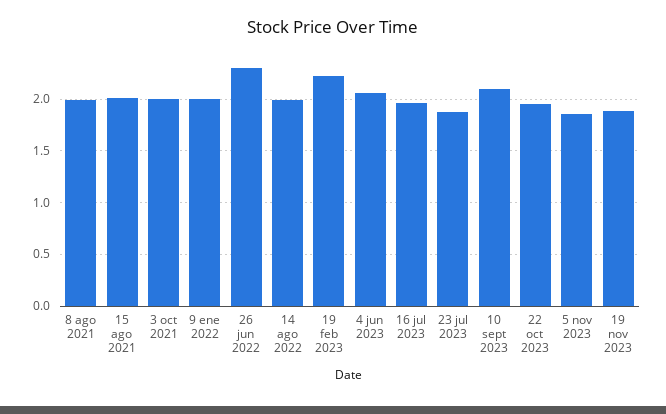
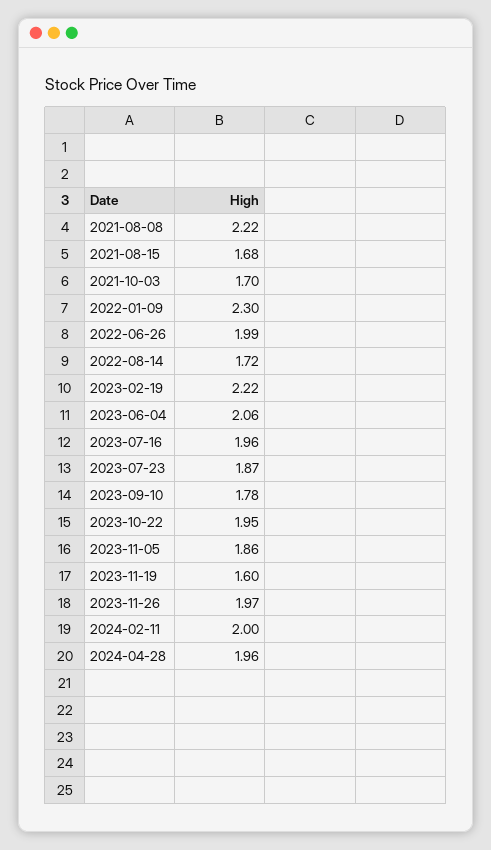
8 ago 2021: 2 -> 2.22
15 ago 2021: 2 -> 1.68
3 oct 2021: 2 -> 1.7
9 ene 2022: 2 -> 2.3
26 jun 2022: 2.3 -> 1.99
14 ago 2022: 2 -> 1.72
10 sept 2023: 2.1 -> 1.78
19 nov 2023: 1.9 -> 1.6
2023-11-26: none -> 1.97
2024-02-11: none -> 2
2024-04-28: none -> 1.96

